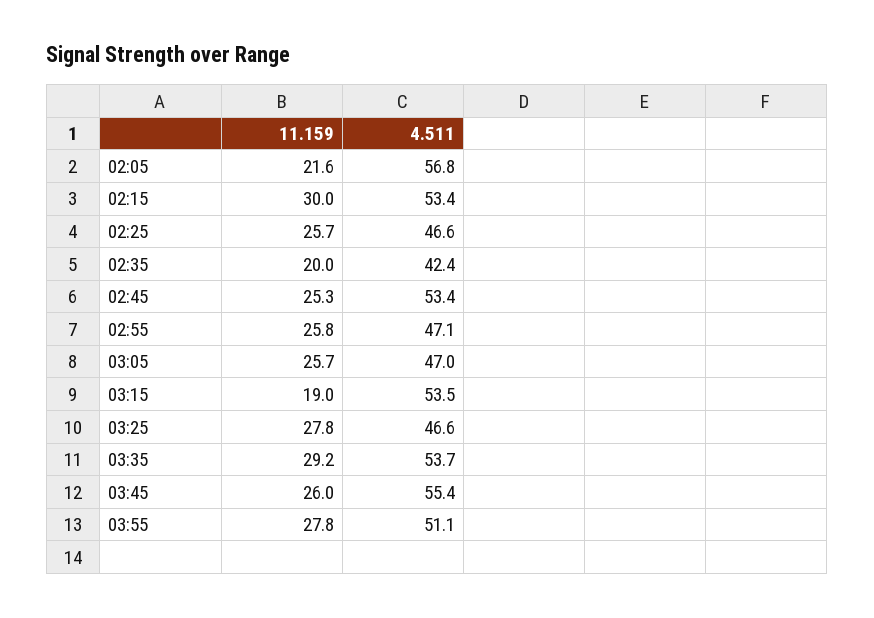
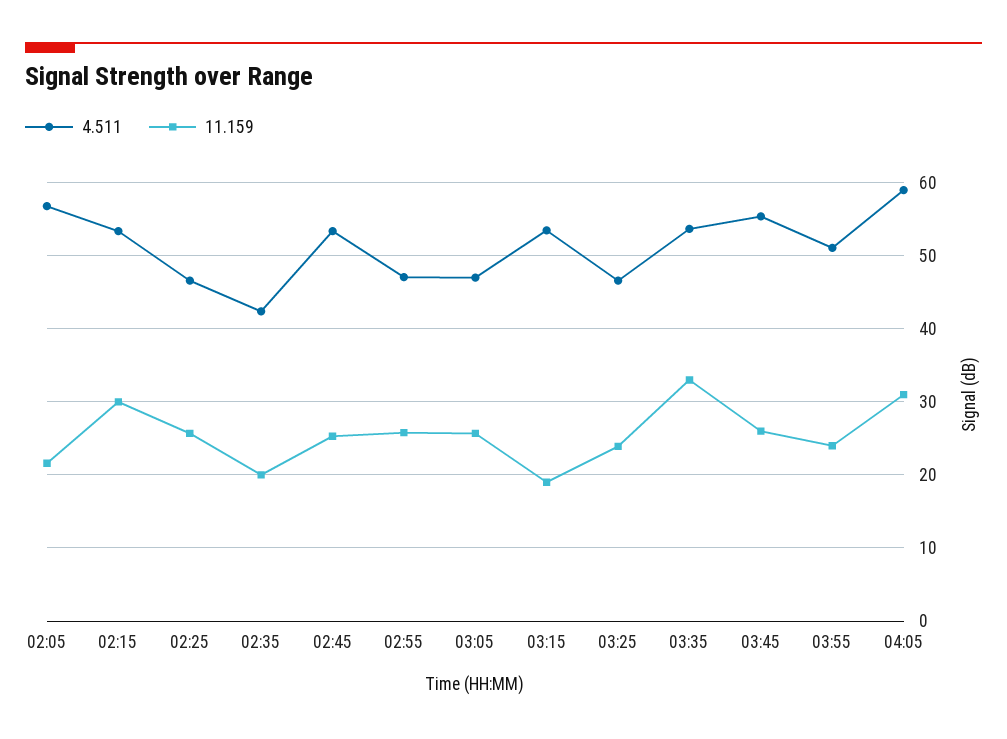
11.159, 03:25: 27.8 -> 24
11.159, 03:35: 29.2 -> 33
11.159, 03:55: 27.8 -> 24
4.511, 04:05: none -> 59
11.159, 04:05: none -> 31

